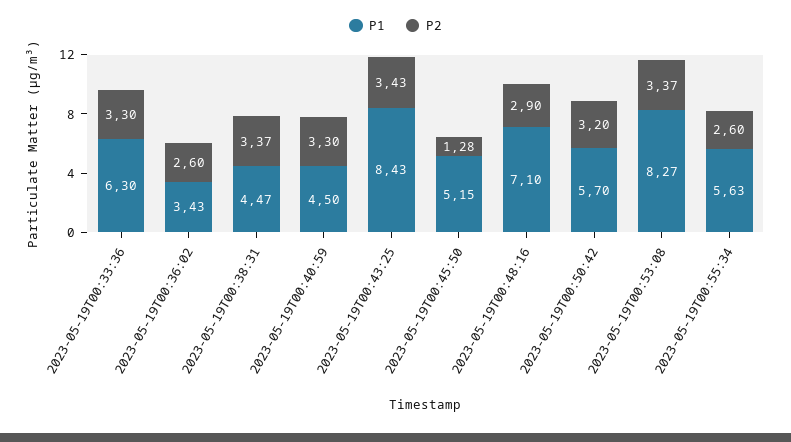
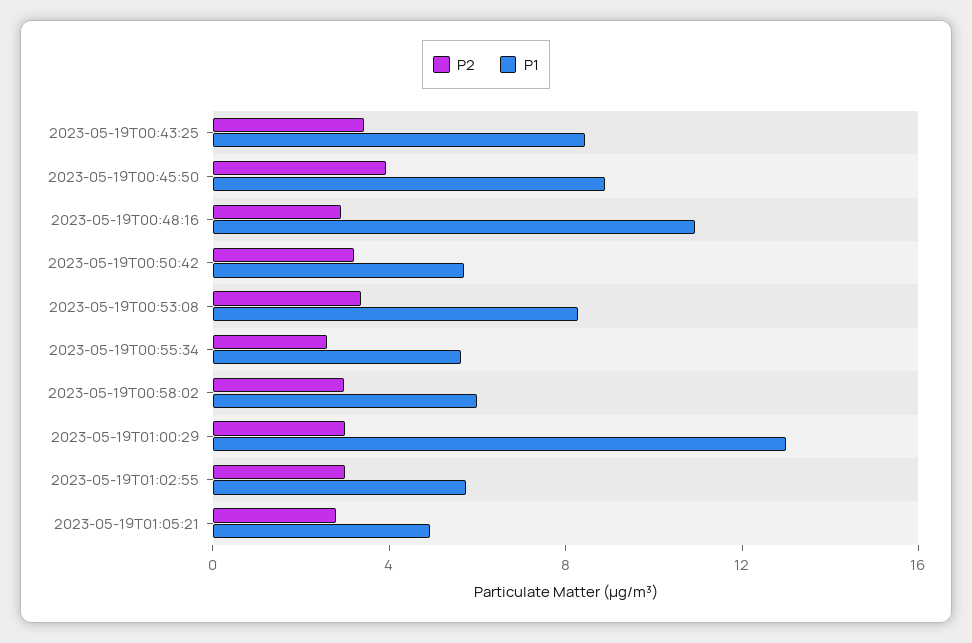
P1, 2023-05-19T00:33:36: 6.3 -> none
P2, 2023-05-19T00:33:36: 3.3 -> none
P1, 2023-05-19T00:36:02: 3.43 -> none
P2, 2023-05-19T00:36:02: 2.6 -> none
P1, 2023-05-19T00:38:31: 4.47 -> none
P2, 2023-05-19T00:38:31: 3.37 -> none
P1, 2023-05-19T00:40:59: 4.5 -> none
P2, 2023-05-19T00:40:59: 3.3 -> none
P1, 2023-05-19T00:45:50: 5.15 -> 9
P2, 2023-05-19T00:45:50: 1.28 -> 4
P1, 2023-05-19T00:48:16: 7.1 -> 11
P2, 2023-05-19T00:58:02: none -> 3
P1, 2023-05-19T00:58:02: none -> 6
P2, 2023-05-19T01:00:29: none -> 3
P1, 2023-05-19T01:00:29: none -> 13
P2, 2023-05-19T01:02:55: none -> 3
P1, 2023-05-19T01:02:55: none -> 6
P2, 2023-05-19T01:05:21: none -> 3
P1, 2023-05-19T01:05:21: none -> 5

